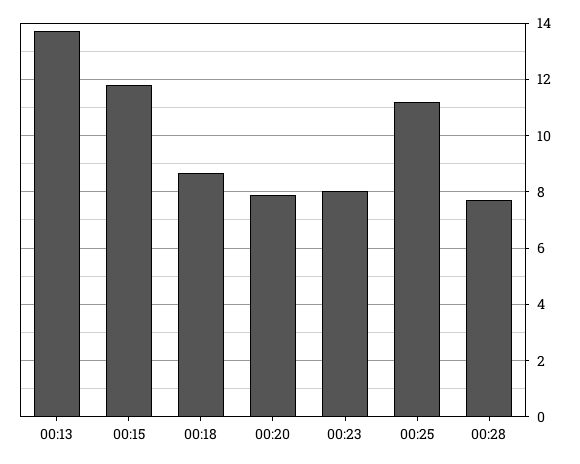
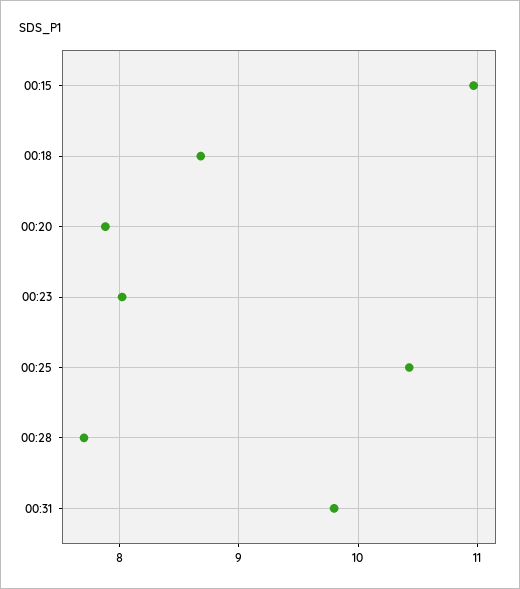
00:13: 13.75 -> none
00:15: 11.75 -> 11
00:25: 11.25 -> 10.4
00:31: none -> 9.8

